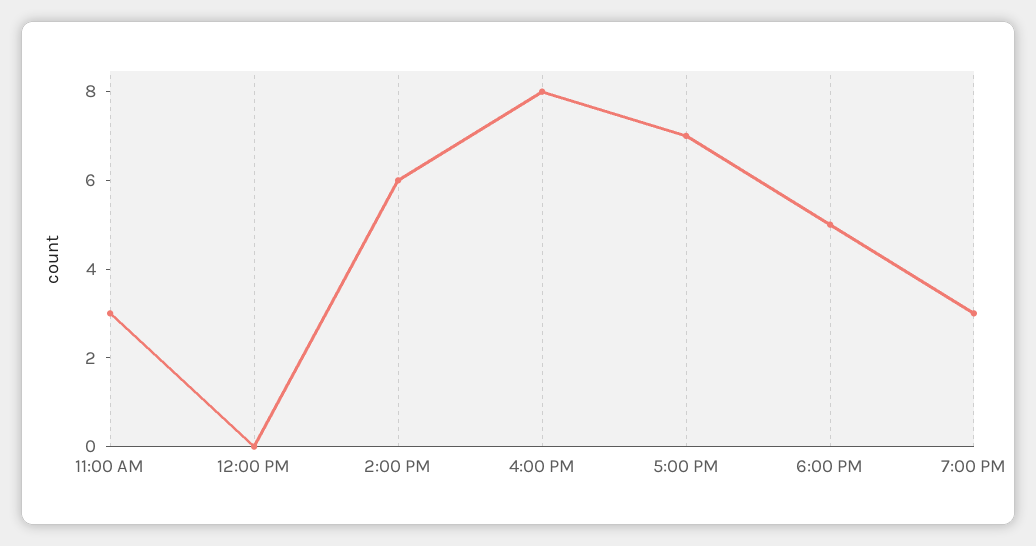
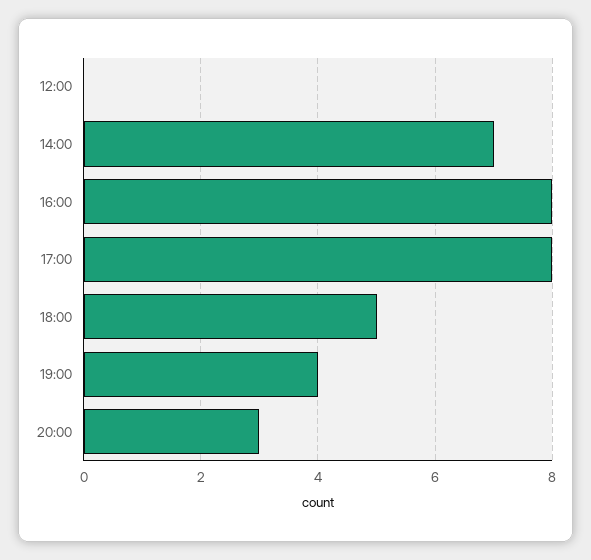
11:00 AM: 3 -> none
2:00 PM: 6 -> 7
5:00 PM: 7 -> 8
7:00 PM: 3 -> 4
20:00: none -> 3

